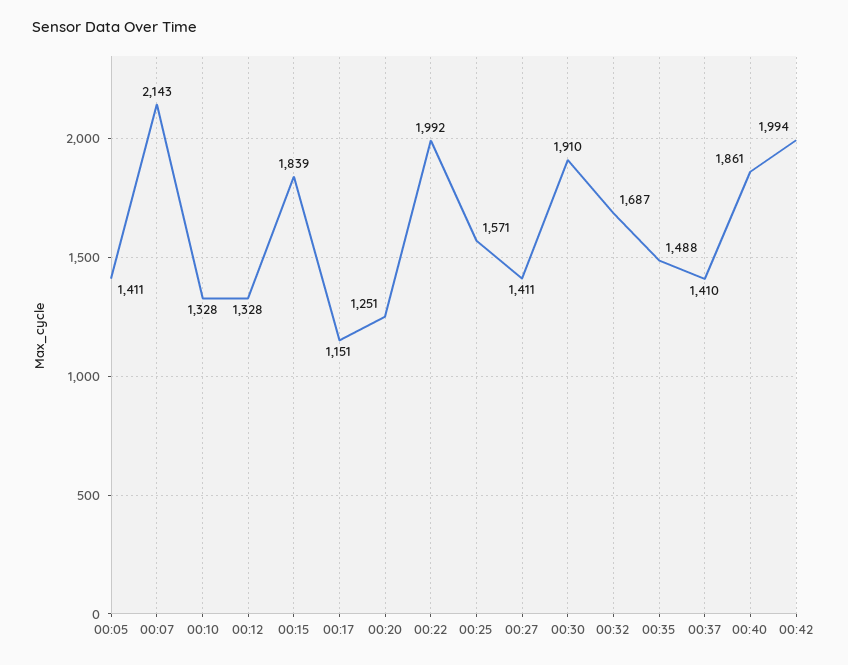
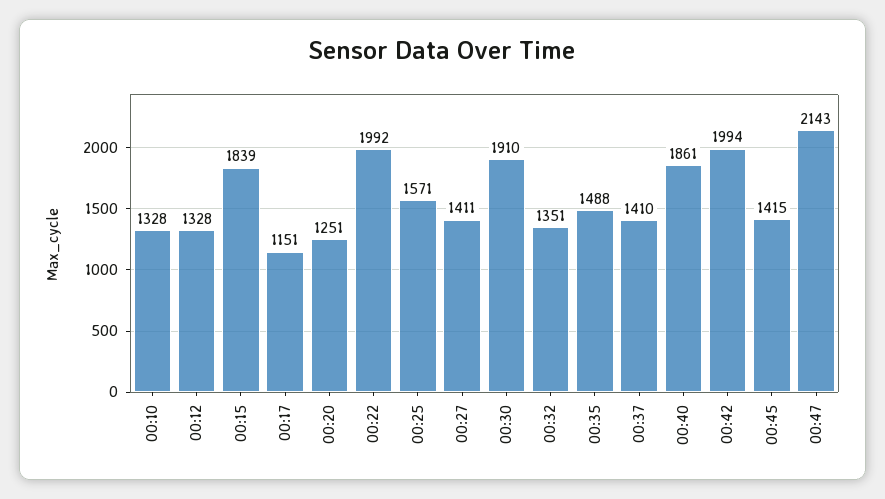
00:05: 1411 -> none
00:07: 2143 -> none
00:32: 1687 -> 1351
00:45: none -> 1415
00:47: none -> 2143

